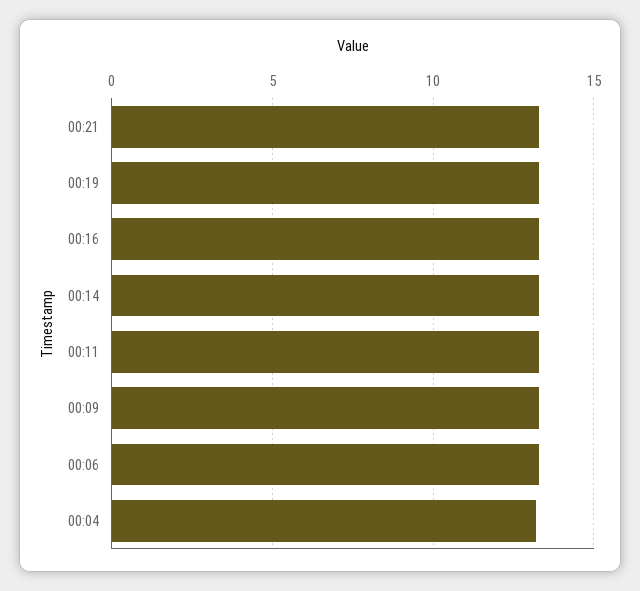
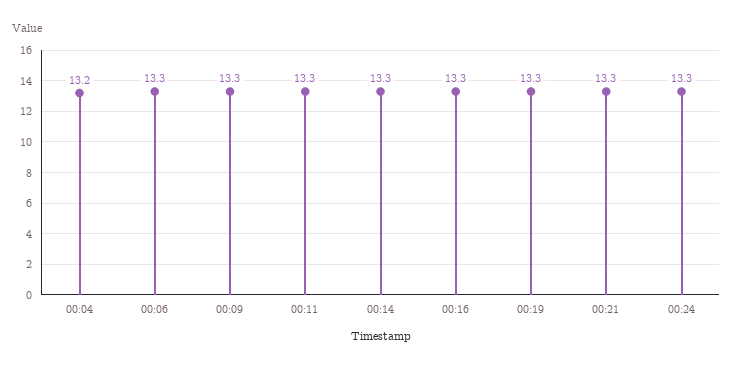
00:24: none -> 13.3

